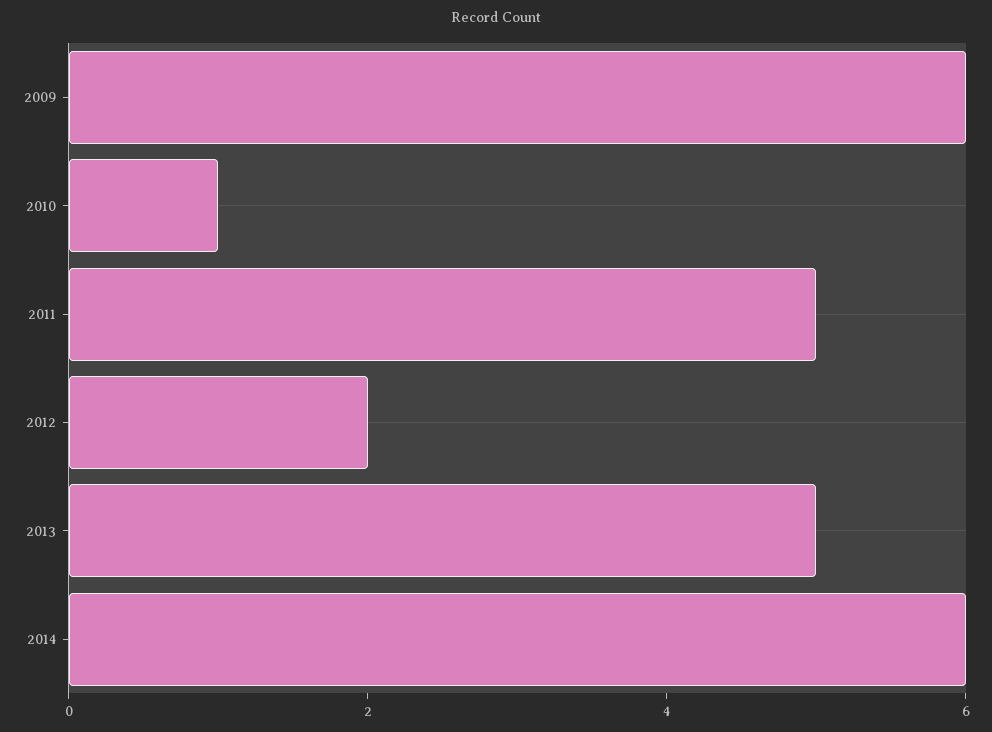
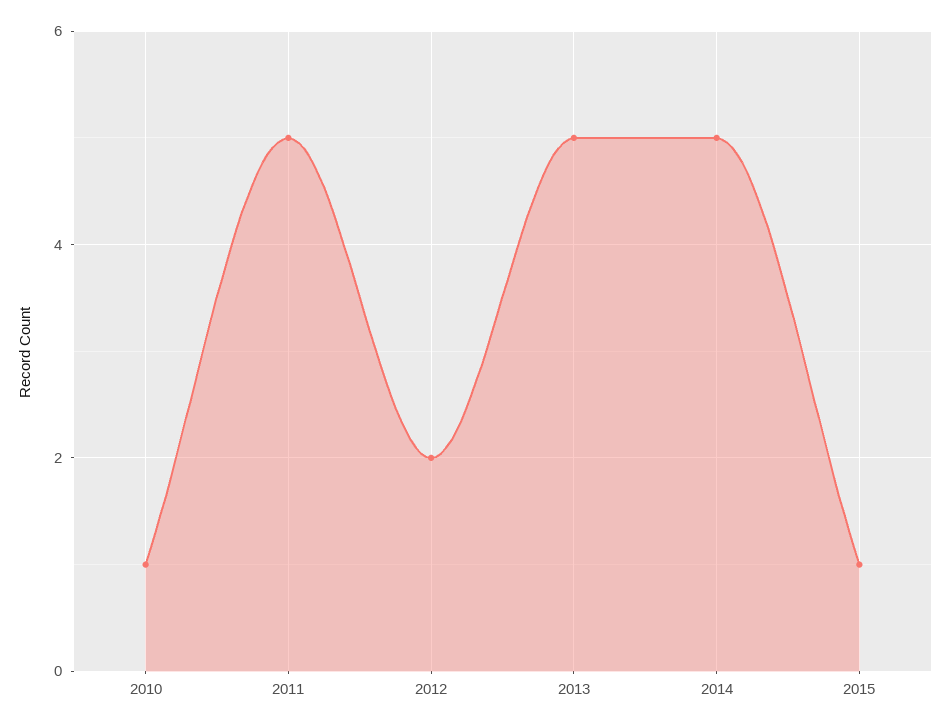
2009: 6 -> none
2014: 6 -> 5
2015: none -> 1

